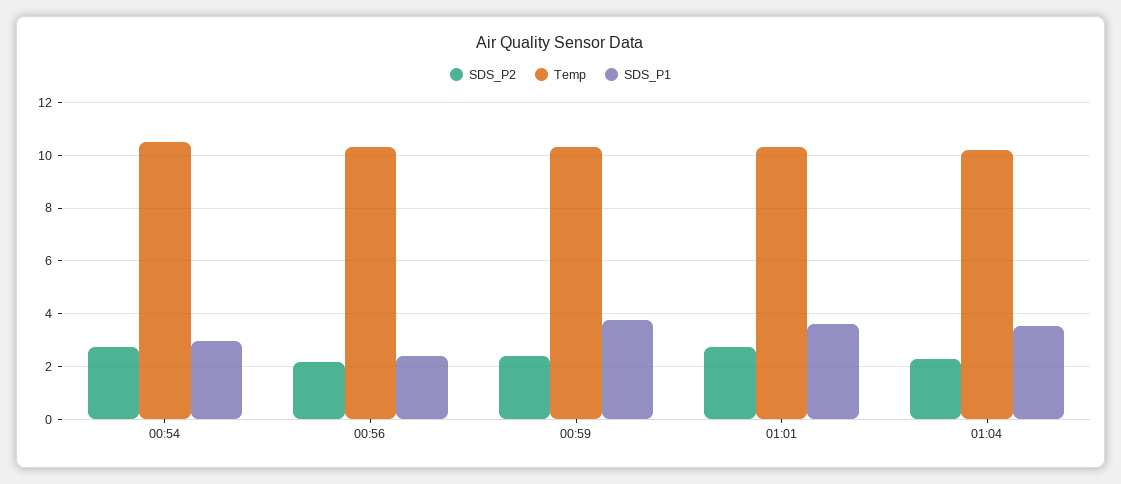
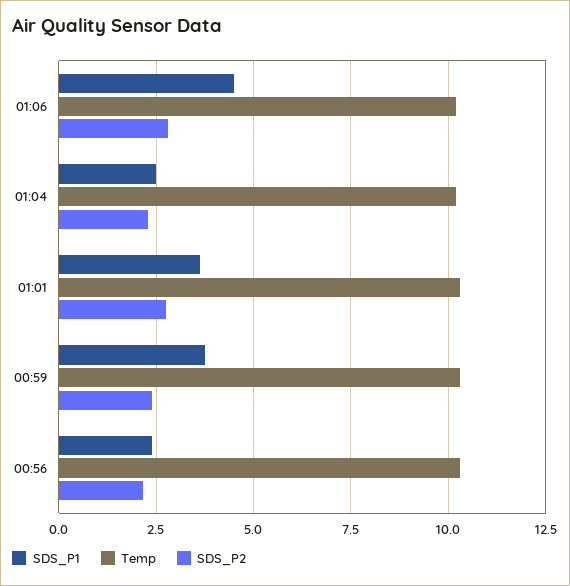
SDS_P2, 00:54: 2.75 -> none
Temp, 00:54: 10.5 -> none
SDS_P1, 00:54: 3 -> none
SDS_P1, 01:04: 3.5 -> 2.5
SDS_P1, 01:06: none -> 4.5
Temp, 01:06: none -> 10.25
SDS_P2, 01:06: none -> 2.75

